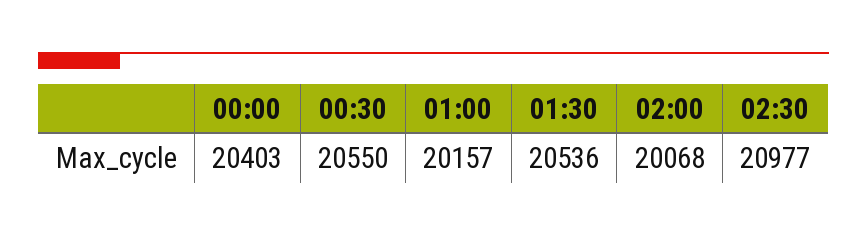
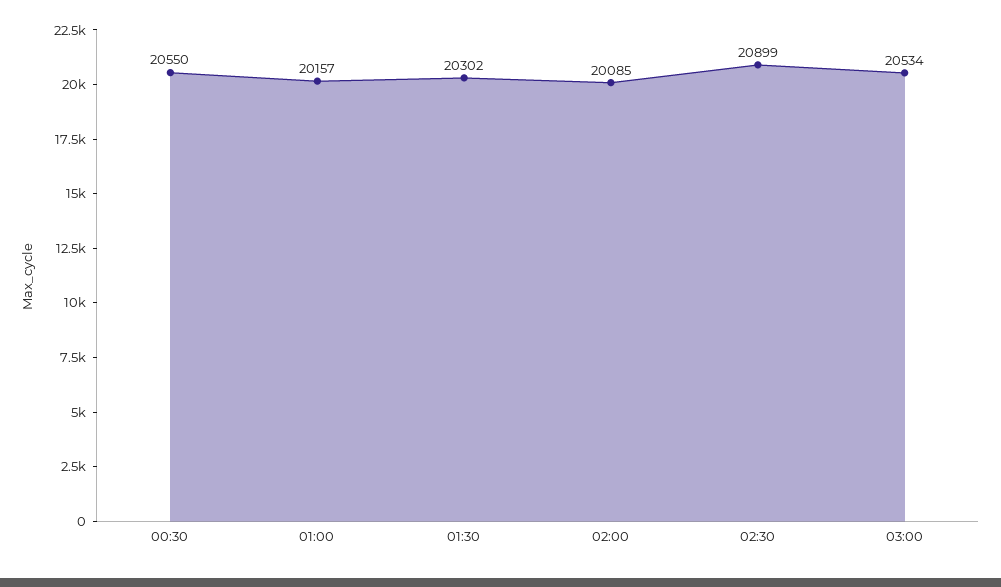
00:00: 20403 -> none
01:30: 20536 -> 20302
02:00: 20068 -> 20085
02:30: 20977 -> 20899
03:00: none -> 20534

